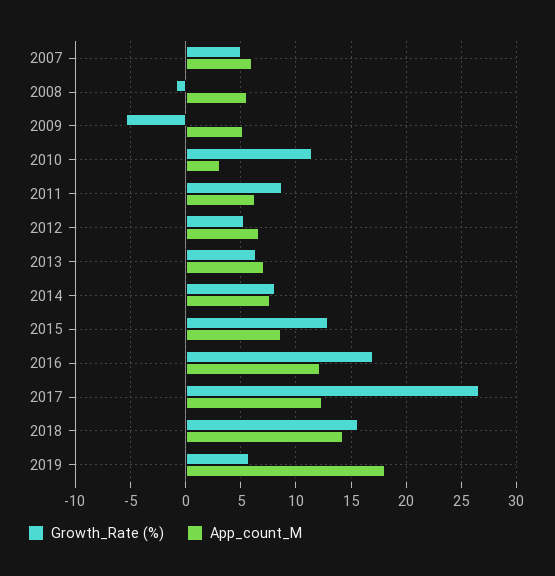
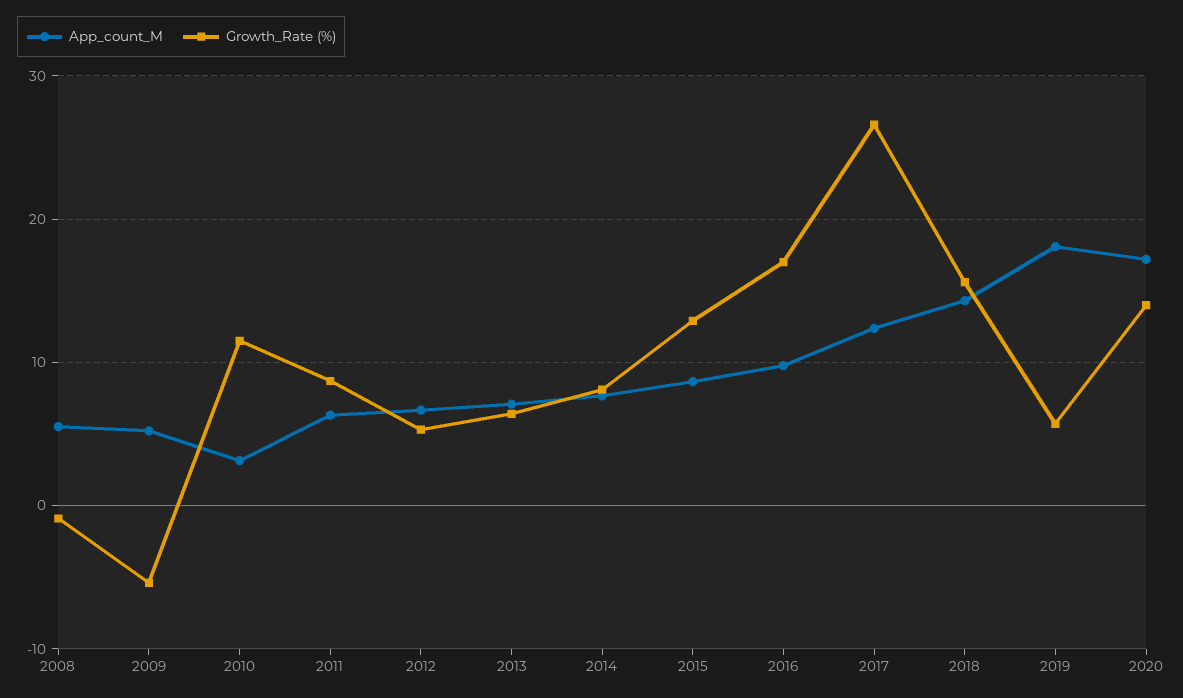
Growth_Rate (%), 2007: 5 -> none
App_count_M, 2007: 6 -> none
App_count_M, 2016: 12 -> 10
App_count_M, 2020: none -> 17
Growth_Rate (%), 2020: none -> 14

